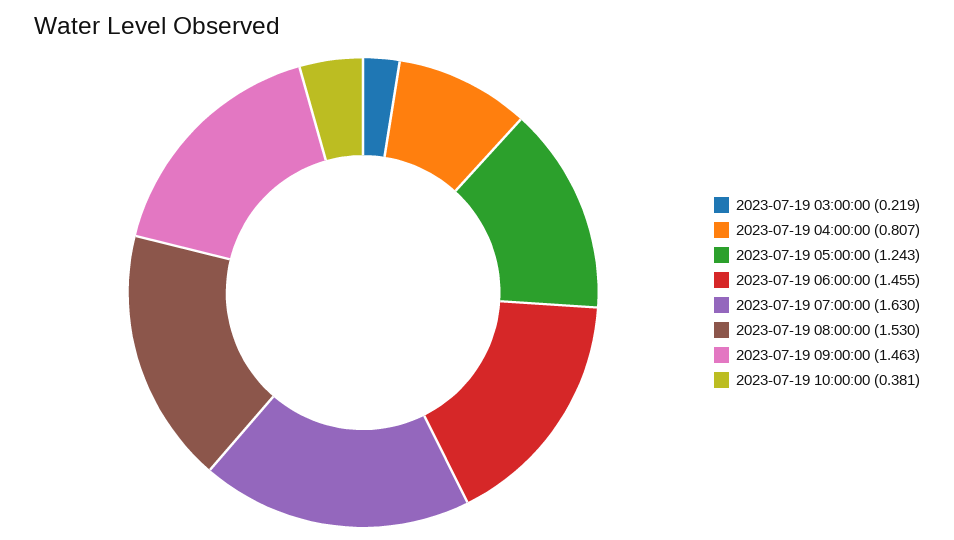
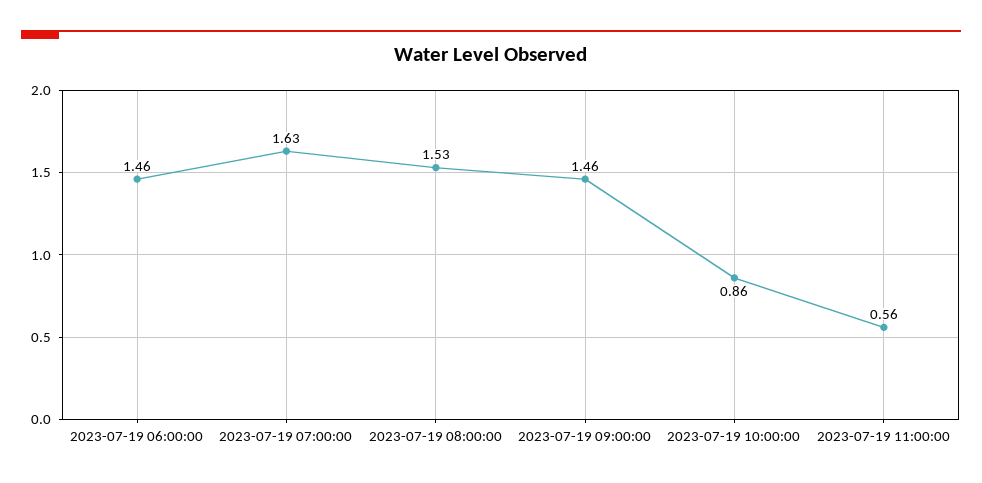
2023-07-19 03:00:00: 0.219 -> none
2023-07-19 04:00:00: 0.807 -> none
2023-07-19 05:00:00: 1.243 -> none
2023-07-19 10:00:00: 0.381 -> 0.86
2023-07-19 11:00:00: none -> 0.56

